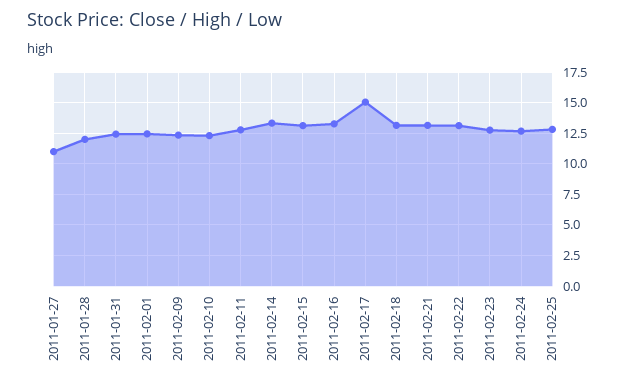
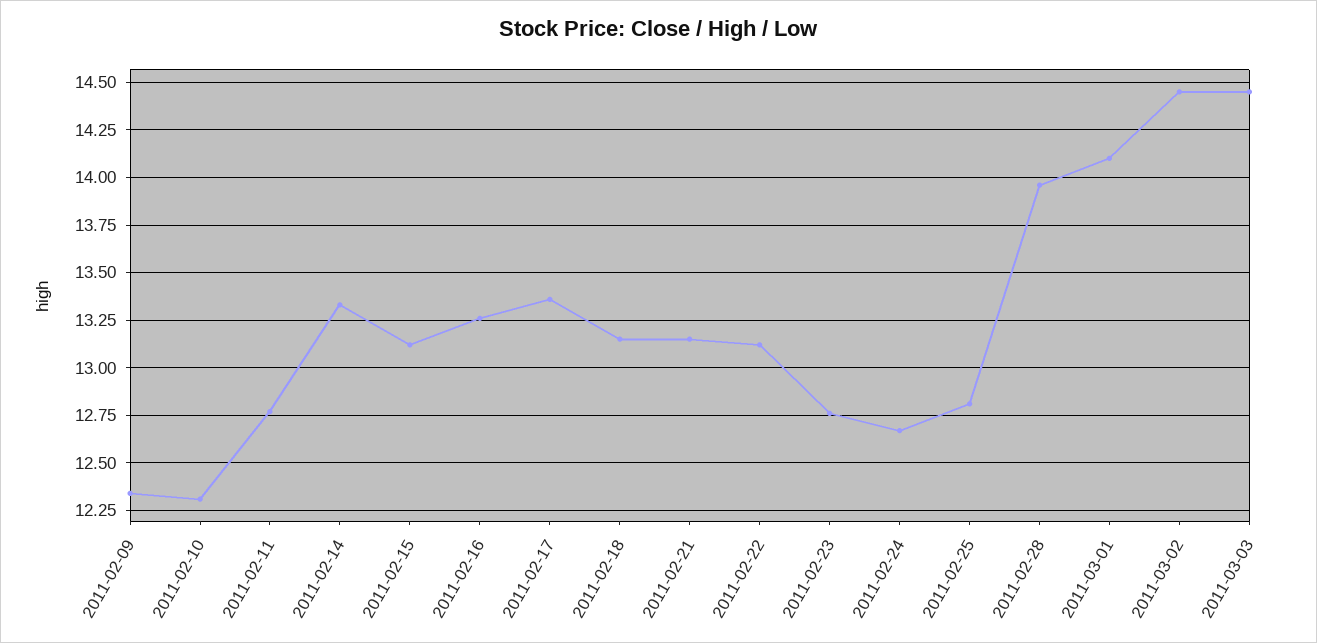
2011-01-27: 11 -> none
2011-01-28: 12 -> none
2011-01-31: 12.5 -> none
2011-02-01: 12.5 -> none
2011-02-17: 15 -> 13.35
2011-02-28: none -> 13.95
2011-03-01: none -> 14.1
2011-03-02: none -> 14.45
2011-03-03: none -> 14.45

